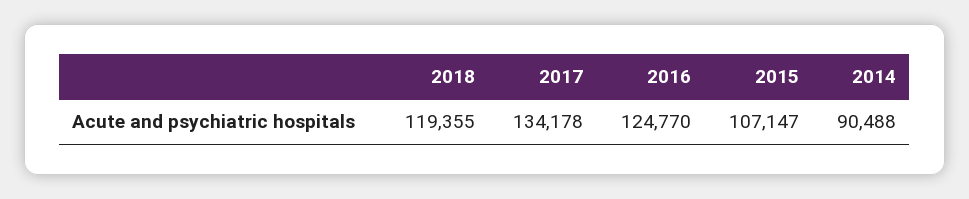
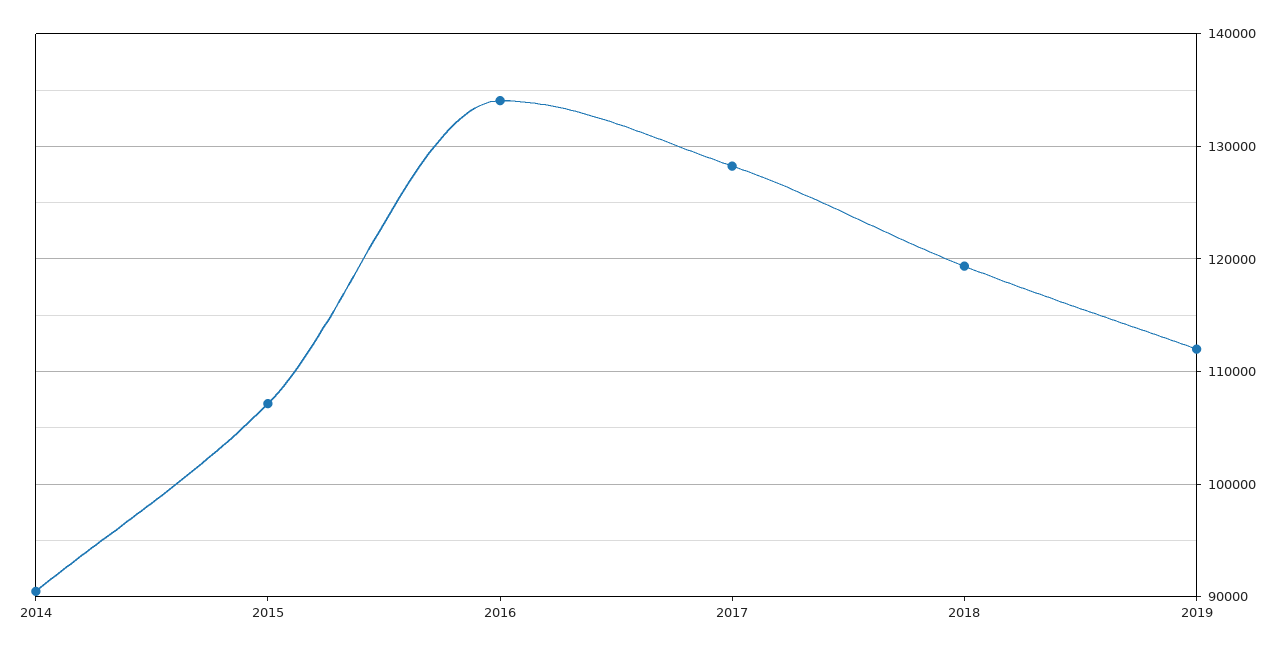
2017: 134178 -> 128000
2016: 124770 -> 134000
2019: none -> 112000

